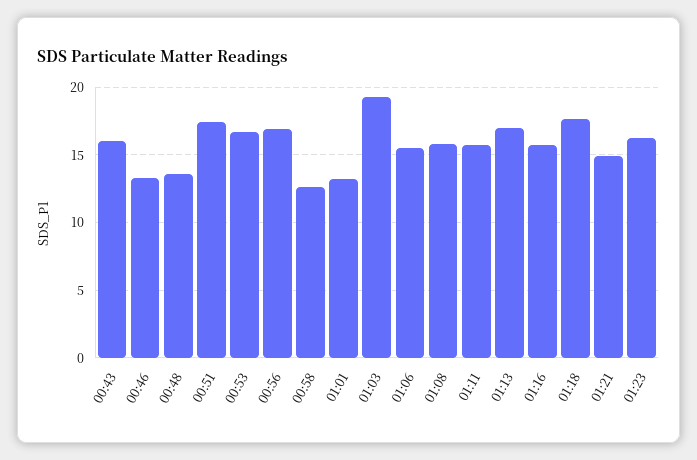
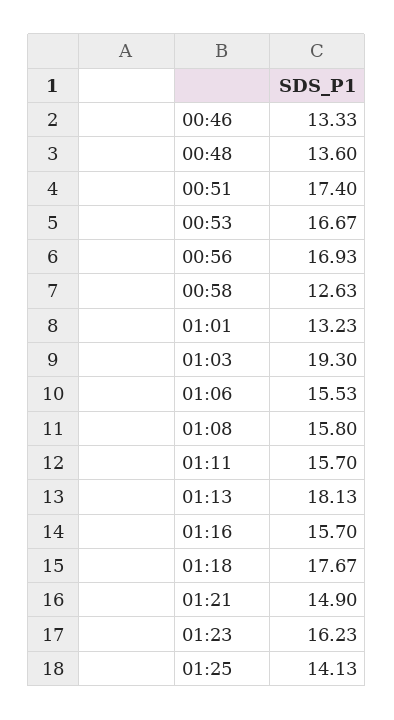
00:43: 16 -> none
01:13: 17 -> 18.13
01:25: none -> 14.13

